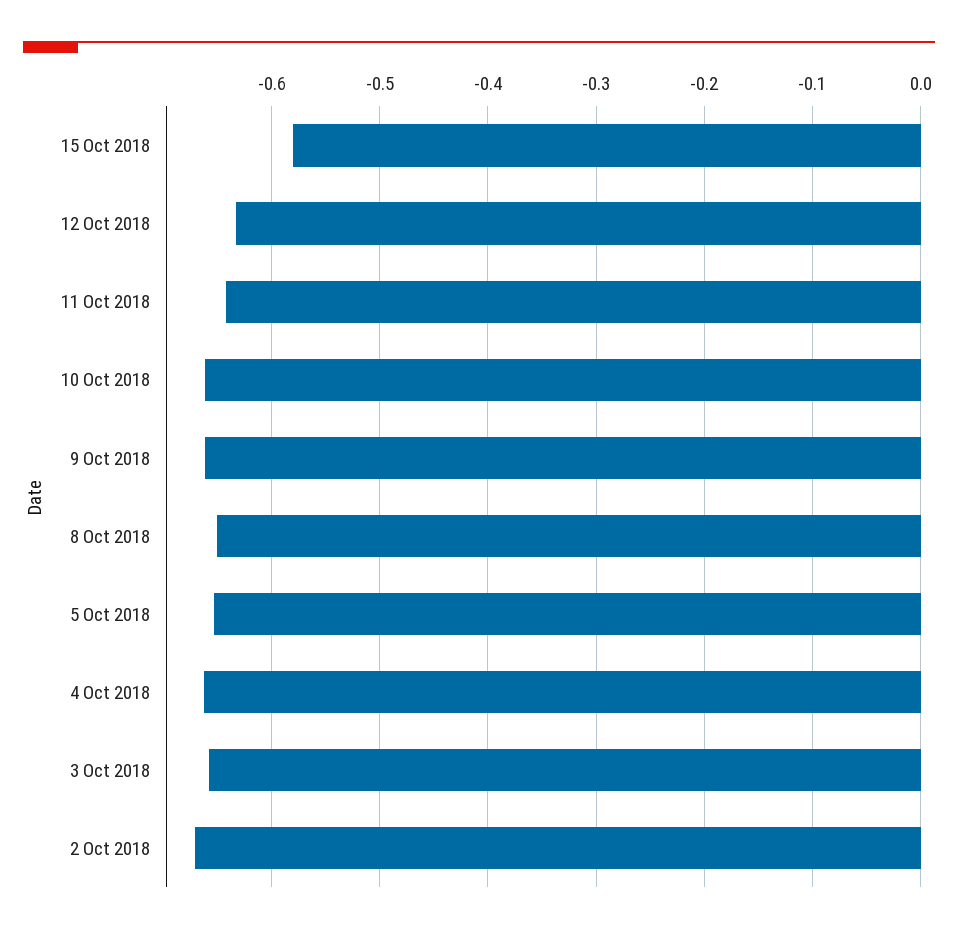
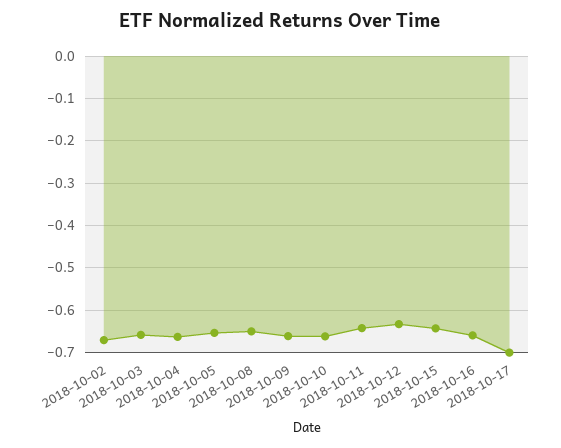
15 Oct 2018: -0.58 -> -0.64
2018-10-16: none -> -0.66
2018-10-17: none -> -0.7

